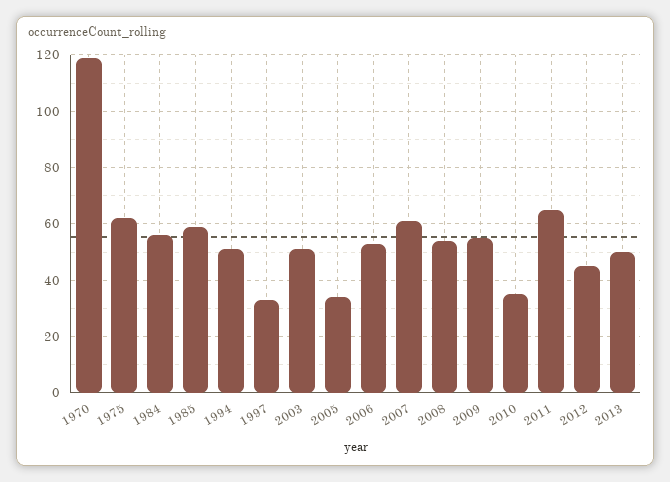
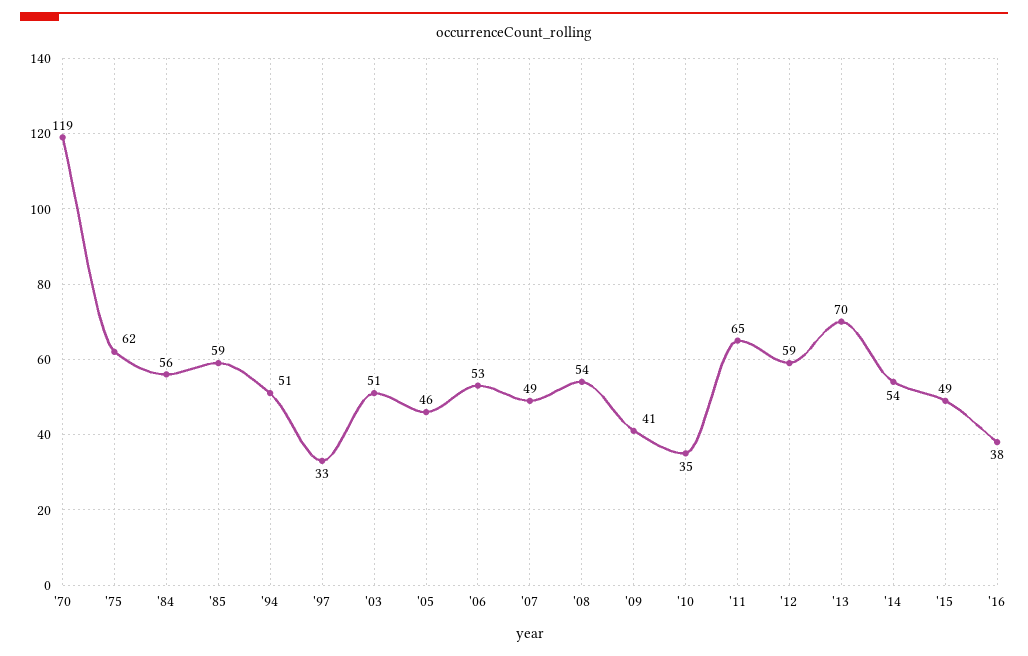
2005: 35 -> 46
2007: 60 -> 49
2009: 55 -> 41
2012: 45 -> 59
2013: 50 -> 70
'14: none -> 54
'15: none -> 49
'16: none -> 38

